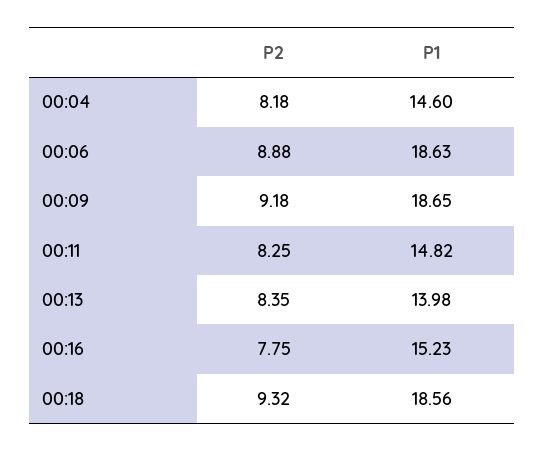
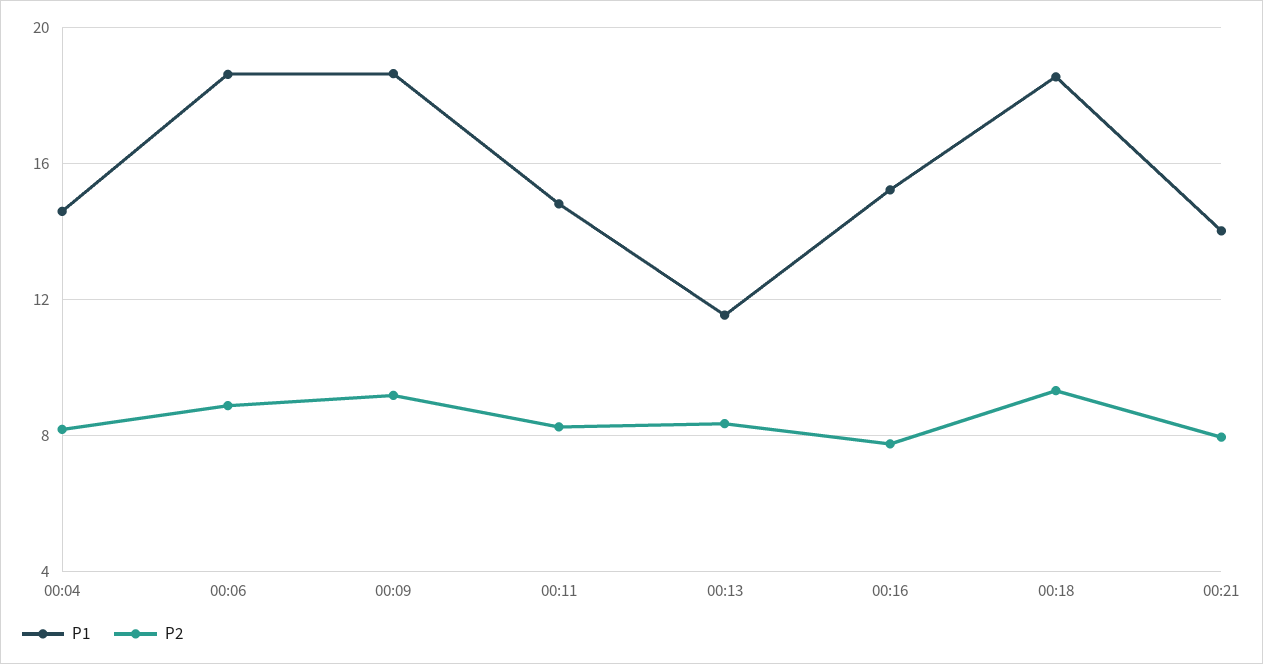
P1, 00:13: 13.98 -> 11.5
P1, 00:21: none -> 14
P2, 00:21: none -> 8

